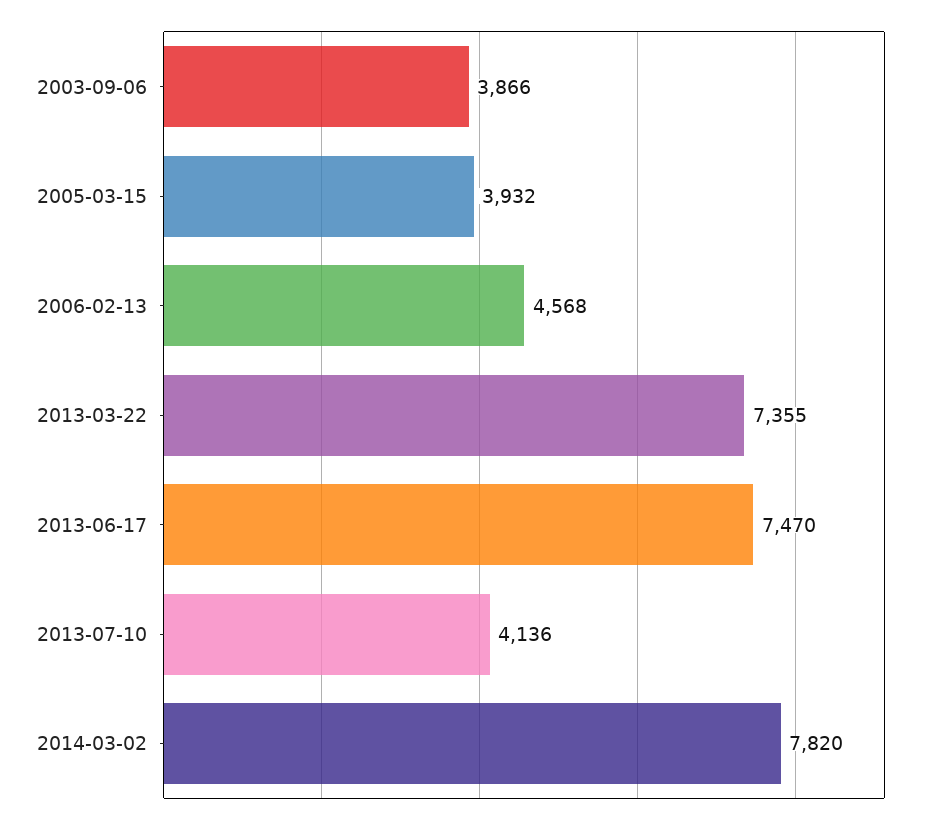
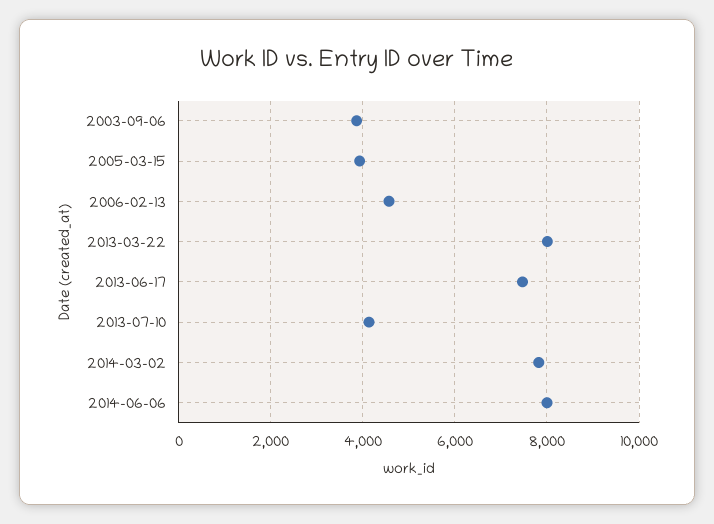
2013-03-22: 7355 -> 8000
2014-06-06: none -> 8000

